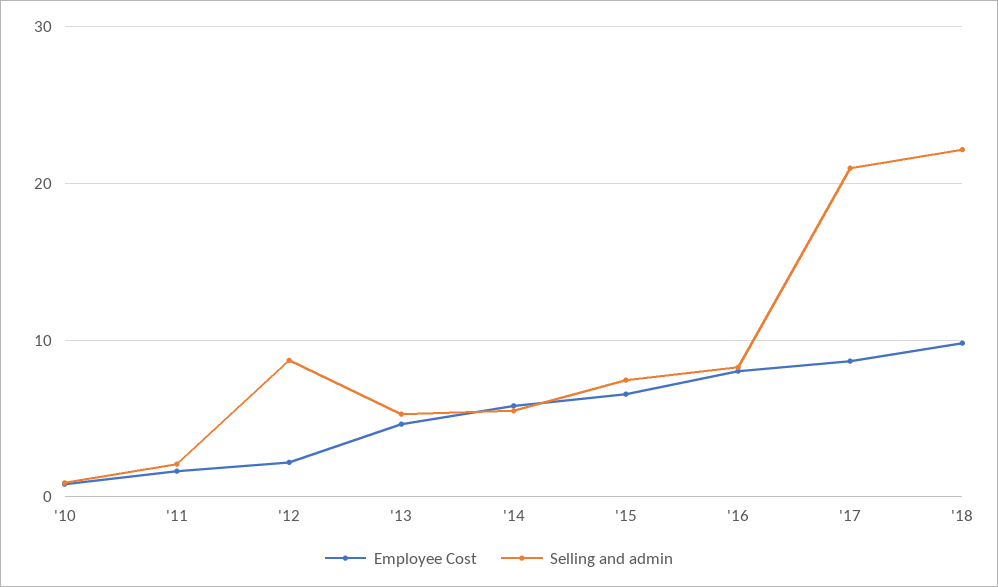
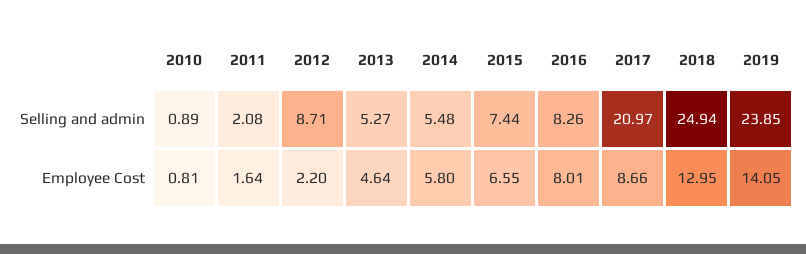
Employee Cost, '18: 10 -> 12.95
Selling and admin, '18: 22 -> 24.94
Selling and admin, 2019: none -> 23.85
Employee Cost, 2019: none -> 14.05

